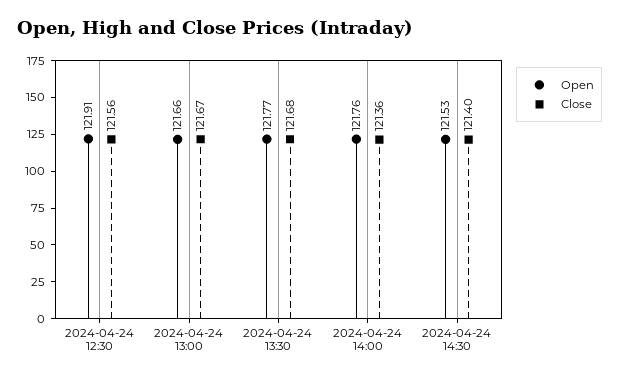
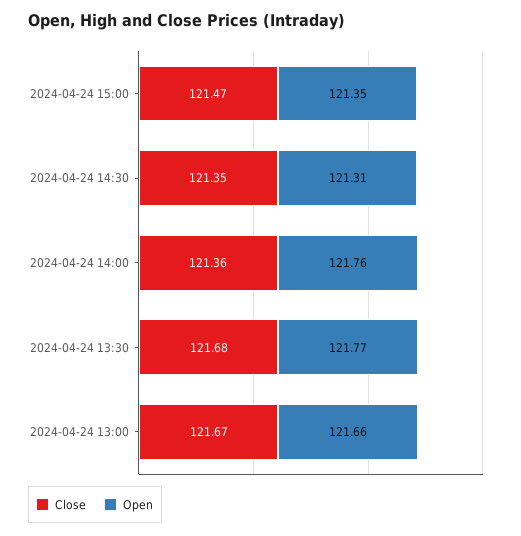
Open, 2024-04-24 12:30: 121.91 -> none
Close, 2024-04-24 12:30: 121.56 -> none
Open, 2024-04-24 14:30: 121.53 -> 121.31
Close, 2024-04-24 14:30: 121.4 -> 121.35
Close, 2024-04-24 15:00: none -> 121.47
Open, 2024-04-24 15:00: none -> 121.35

